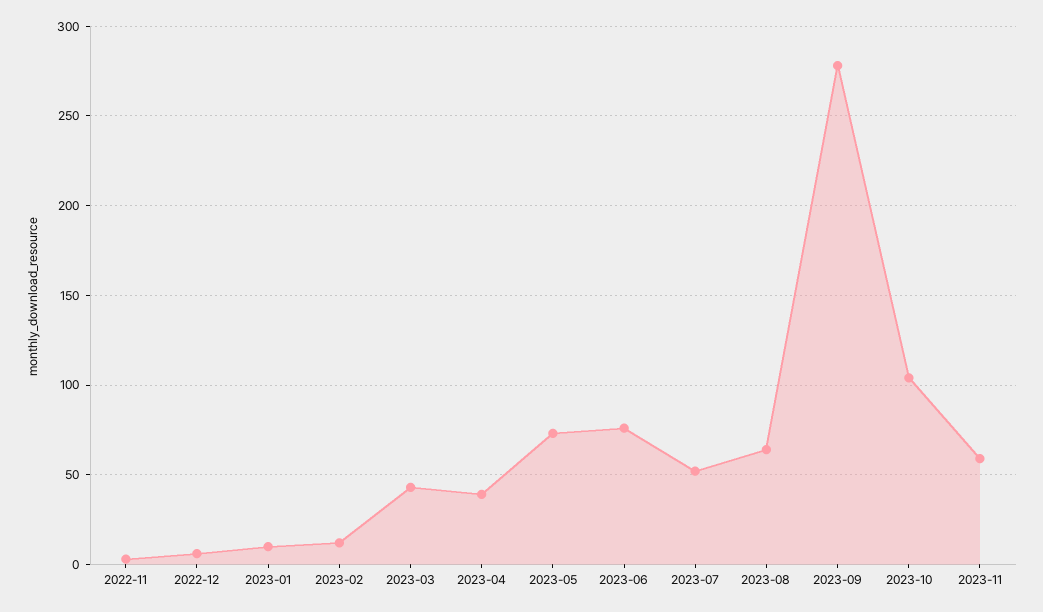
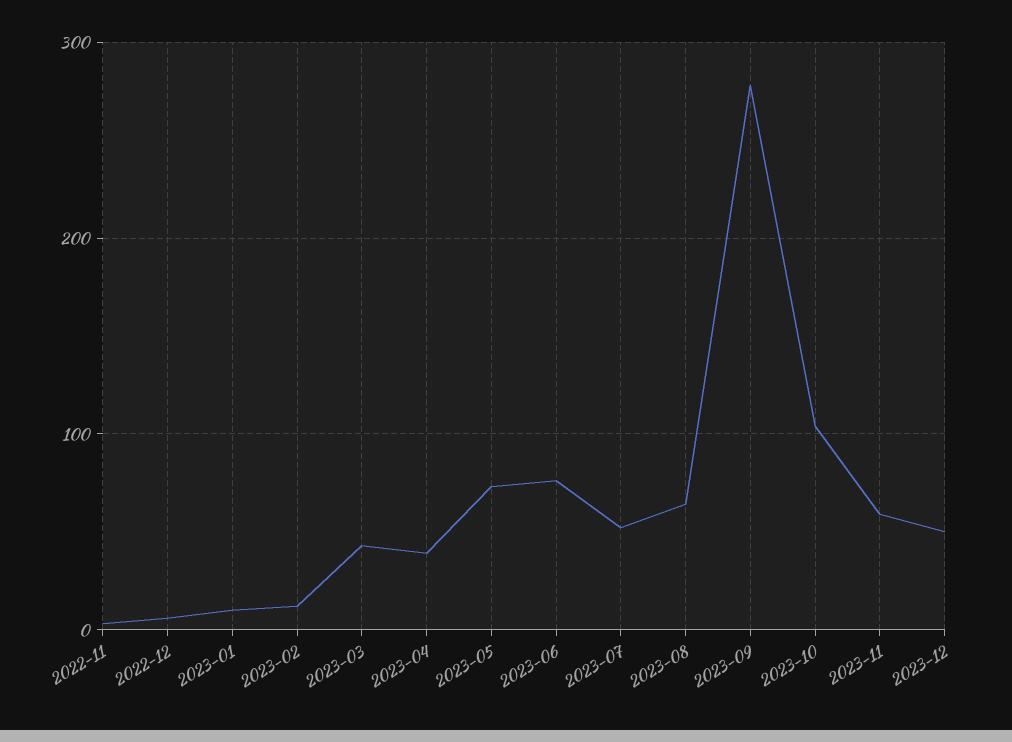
2023-12: none -> 50

